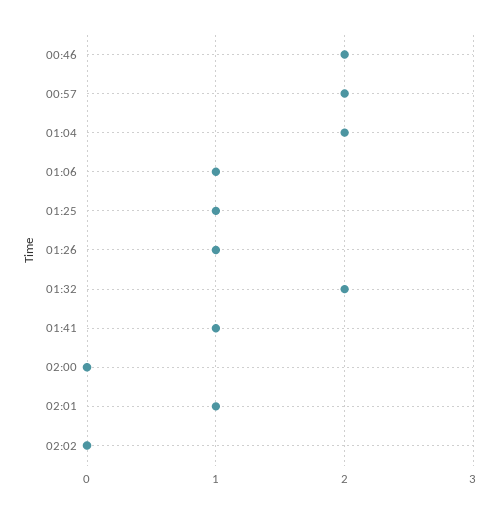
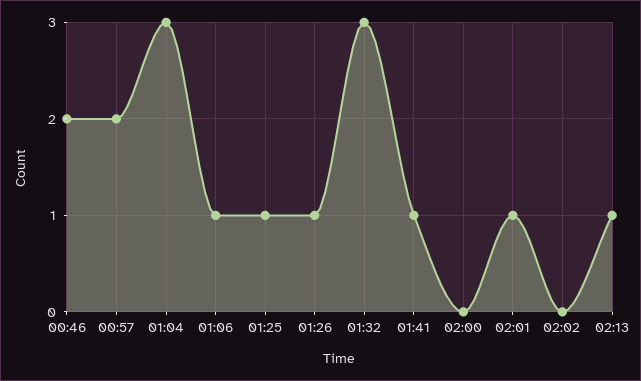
01:04: 2 -> 3
01:32: 2 -> 3
02:13: none -> 1

